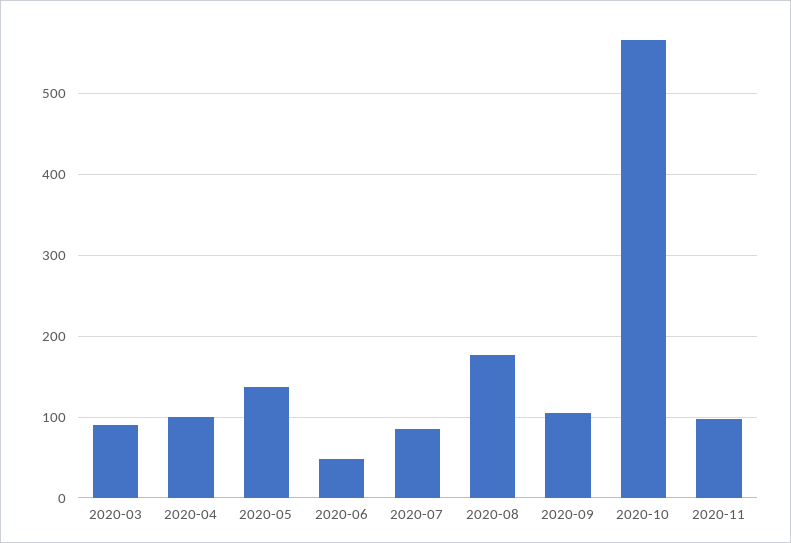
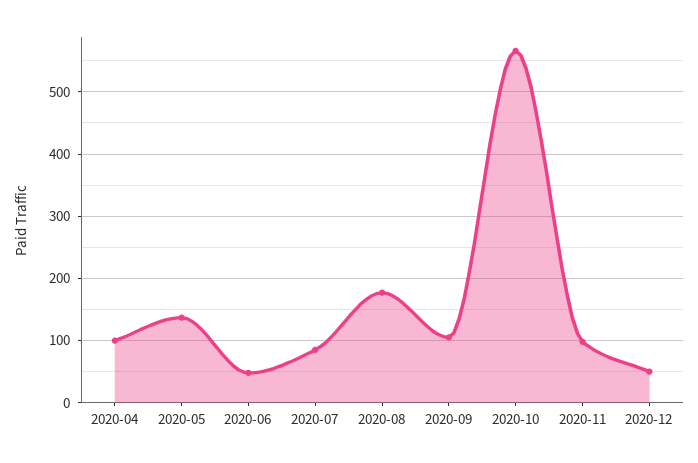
2020-03: 90 -> none
2020-12: none -> 50

